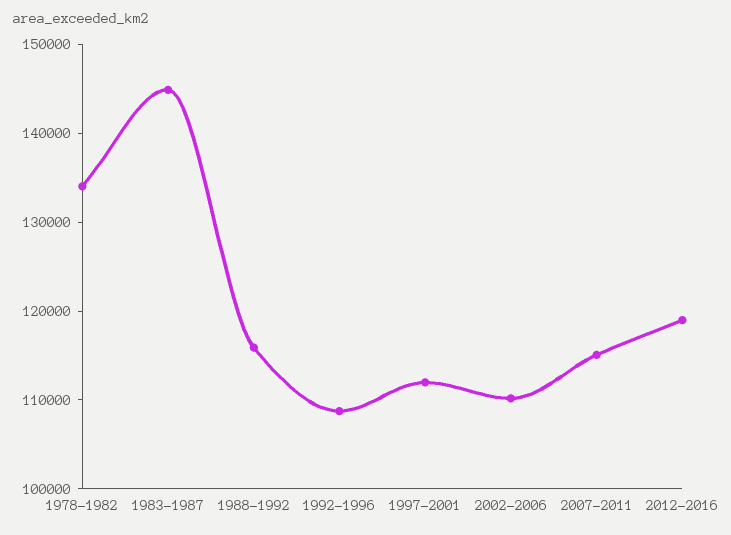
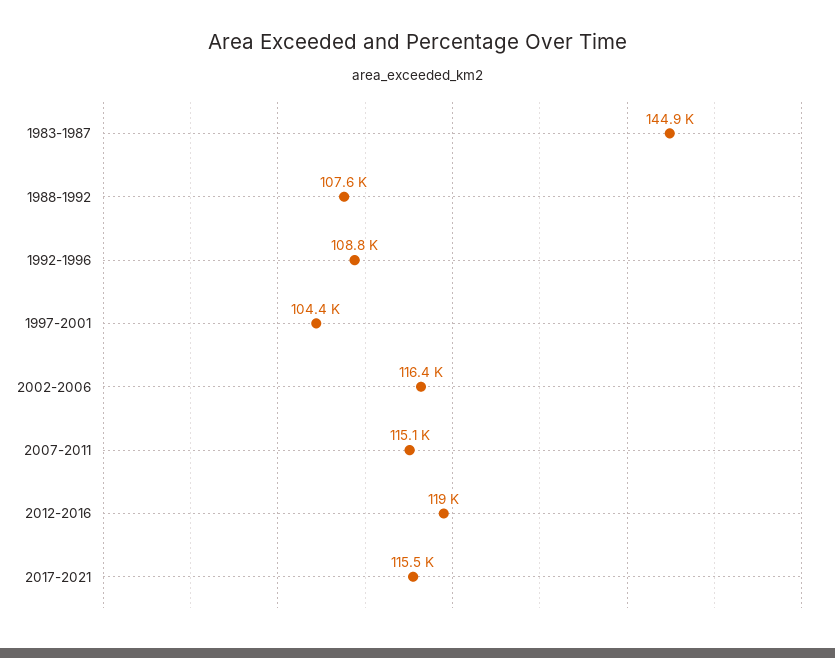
1978-1982: 134000 -> none
1988-1992: 116000 -> 107600
1997-2001: 112000 -> 104400
2002-2006: 110000 -> 116400
2017-2021: none -> 115500

